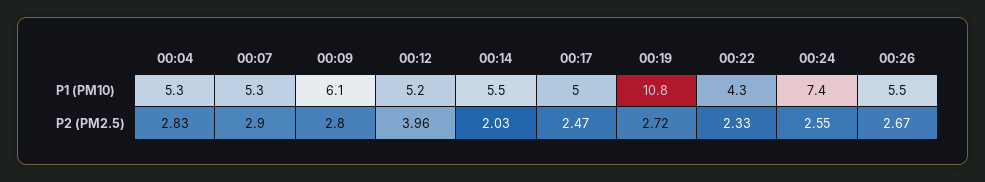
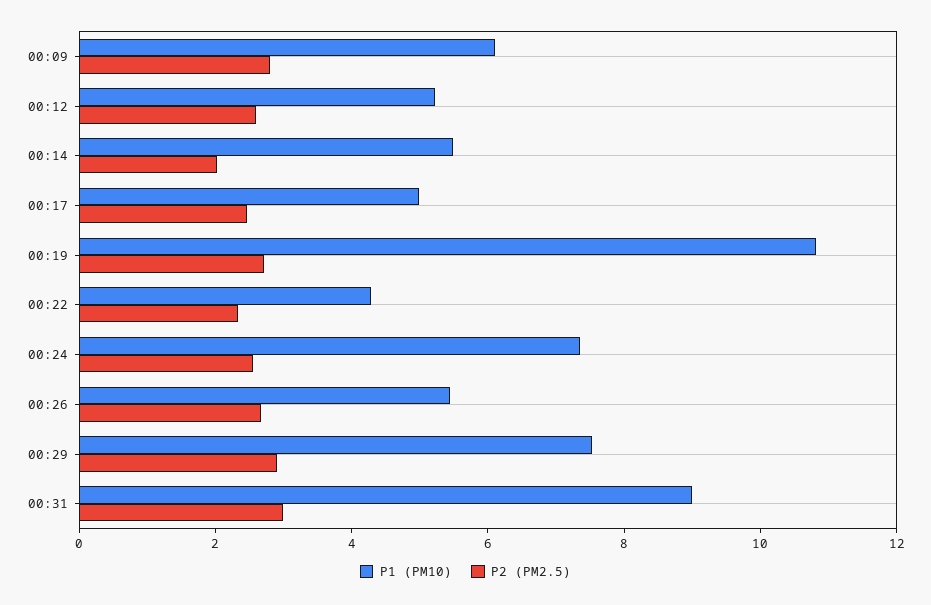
P1 (PM10), 00:04: 5.3 -> none
P1 (PM10), 00:07: 5.3 -> none
P2 (PM2.5), 00:04: 2.83 -> none
P2 (PM2.5), 00:07: 2.9 -> none
P2 (PM2.5), 00:12: 3.96 -> 2.5
P1 (PM10), 00:29: none -> 7.5
P2 (PM2.5), 00:29: none -> 3
P1 (PM10), 00:31: none -> 9
P2 (PM2.5), 00:31: none -> 3

